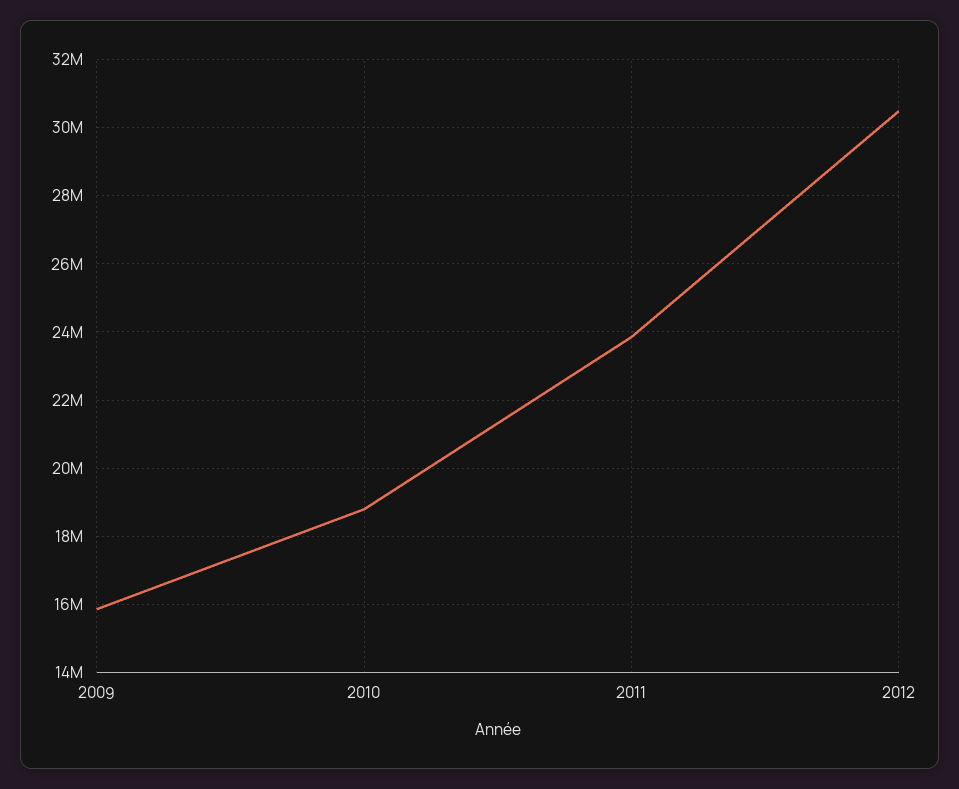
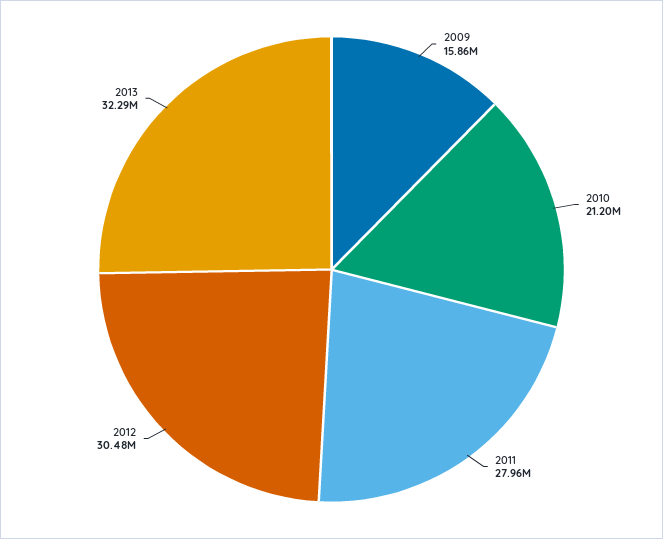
2010: 18800000 -> 21200000
2011: 23800000 -> 27960000
2013: none -> 32290000

